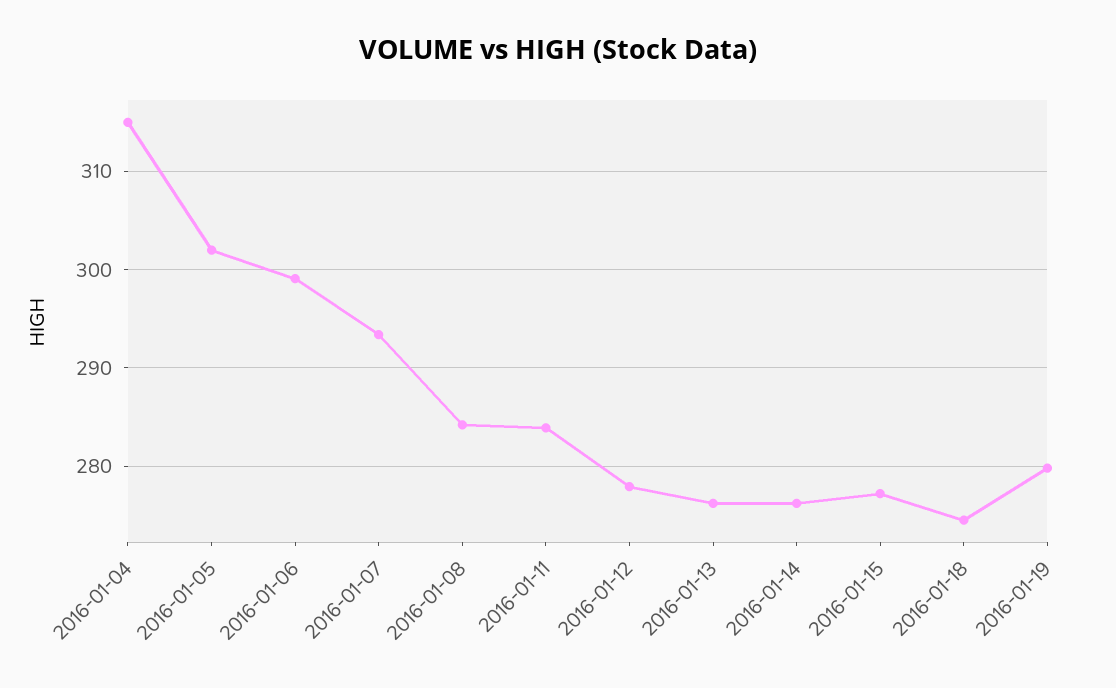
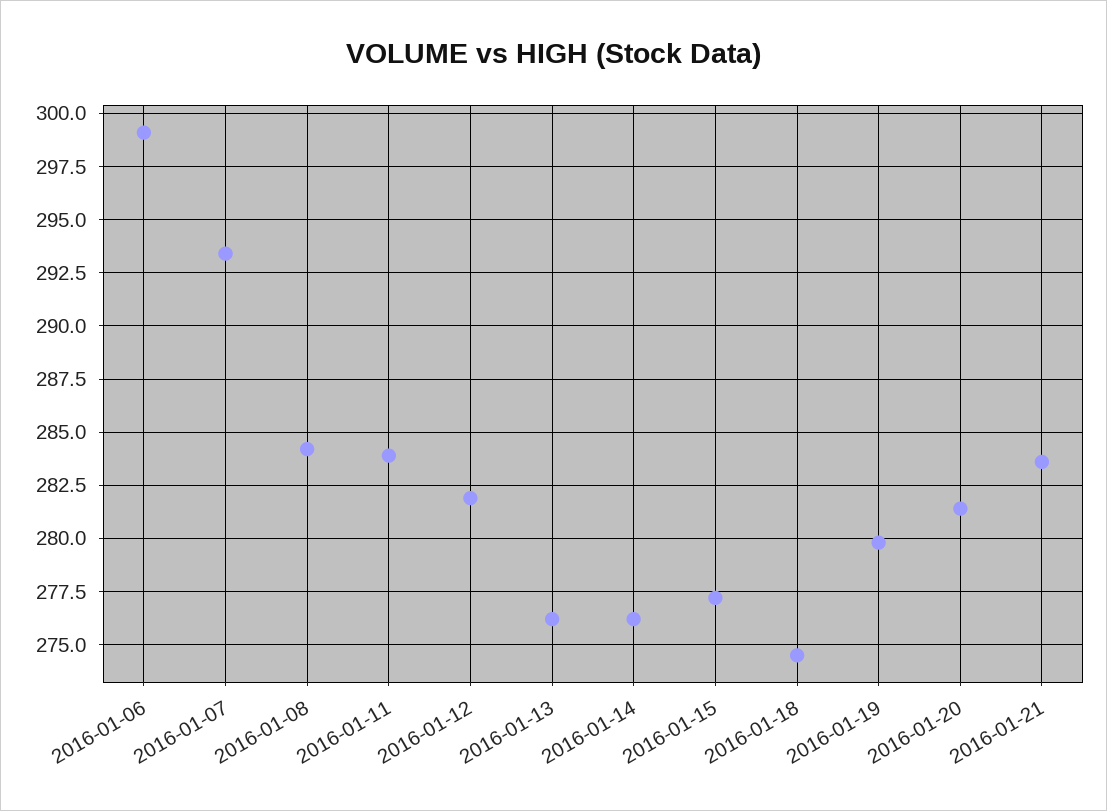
2016-01-04: 315 -> none
2016-01-05: 302 -> none
2016-01-12: 278 -> 282
2016-01-20: none -> 281.5
2016-01-21: none -> 283.5

